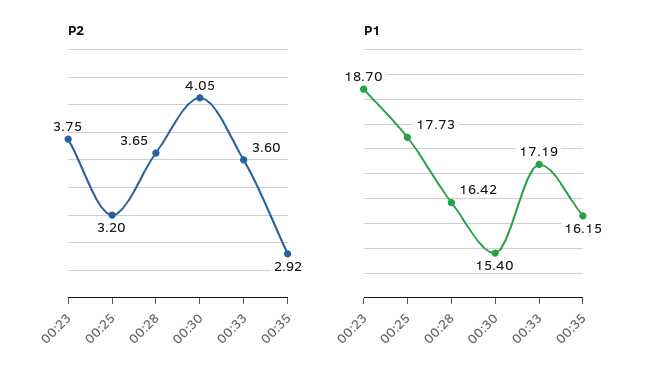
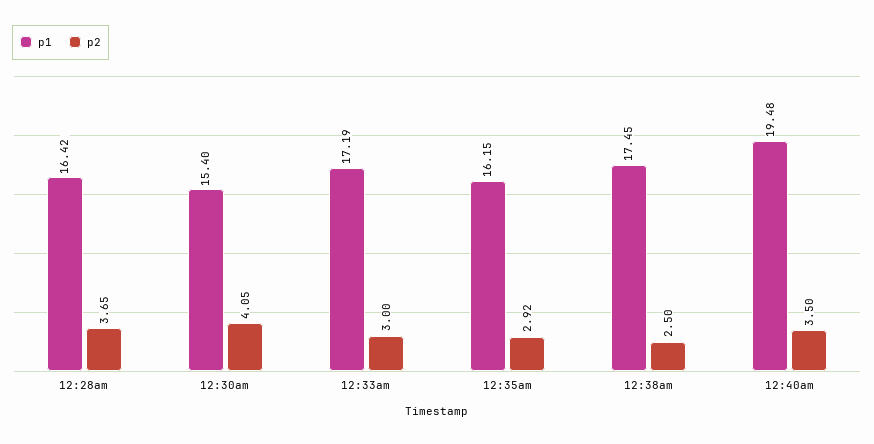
P2, 00:23: 3.75 -> none
P2, 00:25: 3.2 -> none
P2, 00:33: 3.6 -> 3
P1, 00:23: 18.7 -> none
P1, 00:25: 17.73 -> none
P1, 12:38am: none -> 17.45
P2, 12:38am: none -> 2.5
P1, 12:40am: none -> 19.48
P2, 12:40am: none -> 3.5

